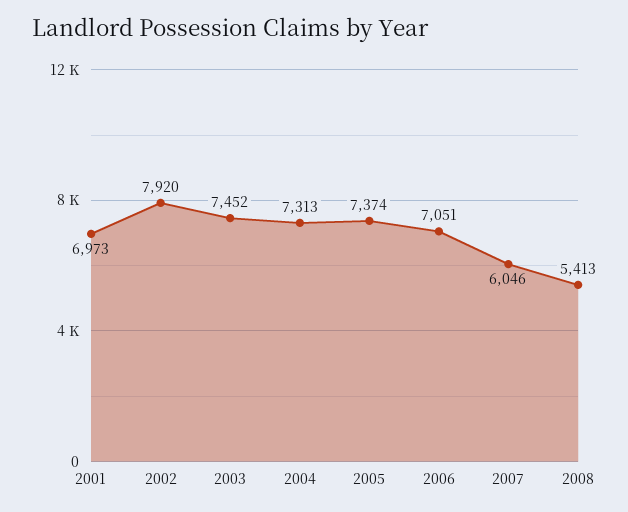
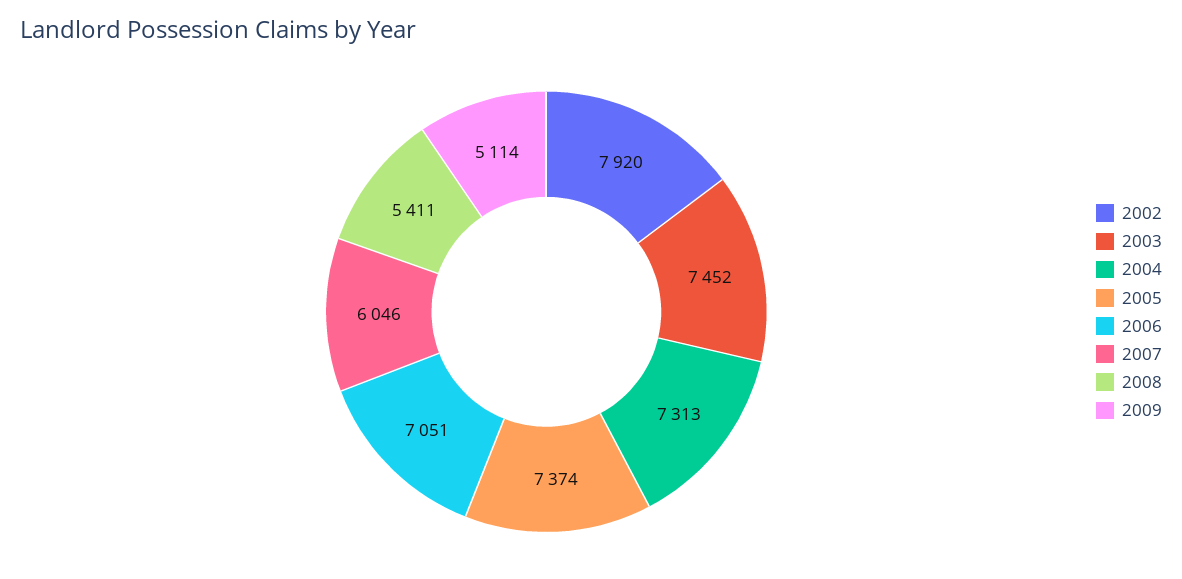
2001: 6973 -> none
2008: 5413 -> 5411
2009: none -> 5114

